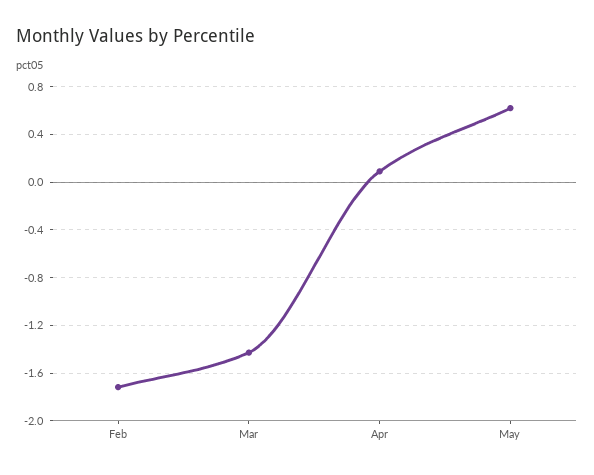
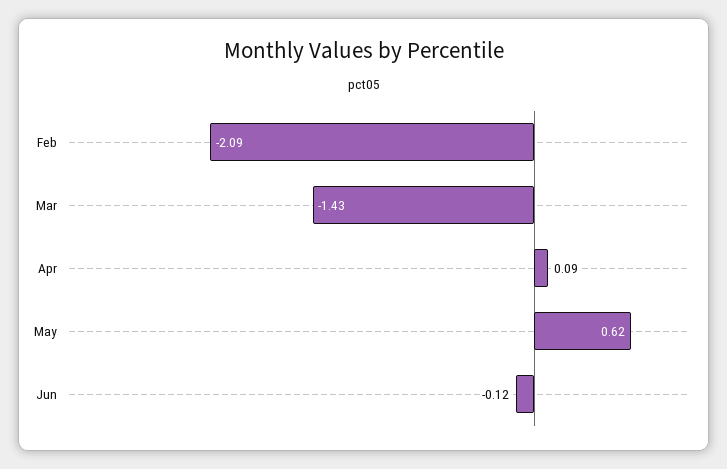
Feb: -1.7 -> -2.09
Jun: none -> -0.12

